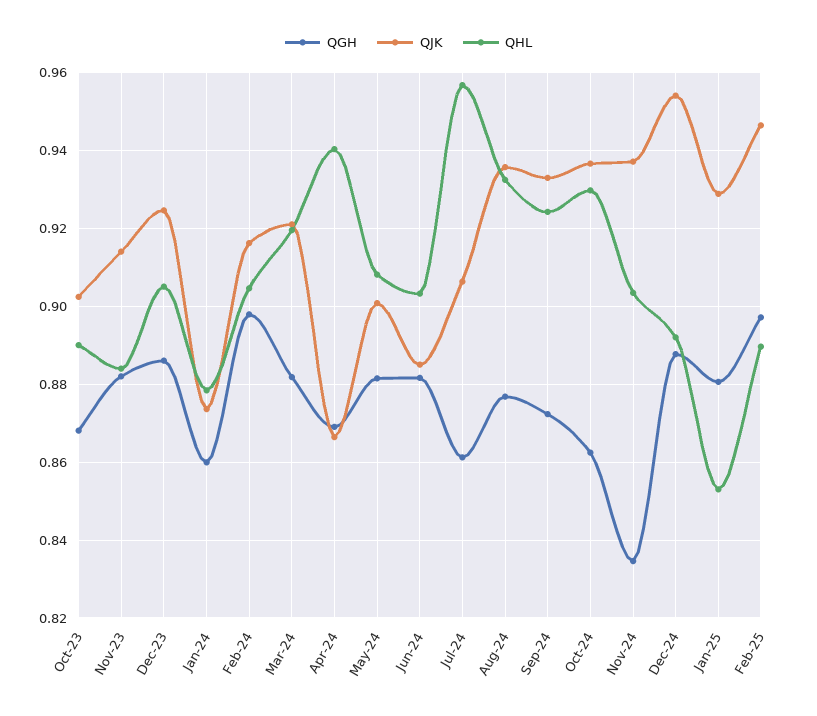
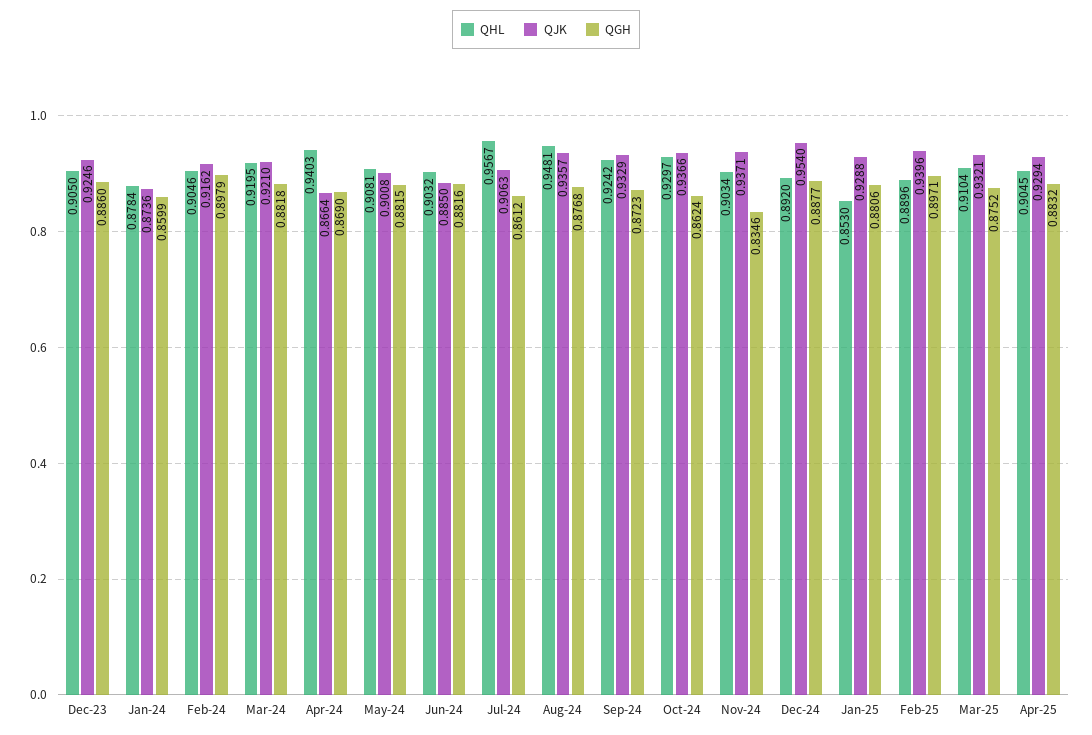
QGH, Oct-23: 0.868 -> none
QJK, Oct-23: 0.902 -> none
QHL, Oct-23: 0.89 -> none
QGH, Nov-23: 0.882 -> none
QJK, Nov-23: 0.914 -> none
QHL, Nov-23: 0.884 -> none
QHL, Aug-24: 0.932 -> 0.9481
QJK, Feb-25: 0.946 -> 0.9396
QHL, Mar-25: none -> 0.9104
QJK, Mar-25: none -> 0.9321
QGH, Mar-25: none -> 0.8752
QHL, Apr-25: none -> 0.9045
QJK, Apr-25: none -> 0.9294
QGH, Apr-25: none -> 0.8832

